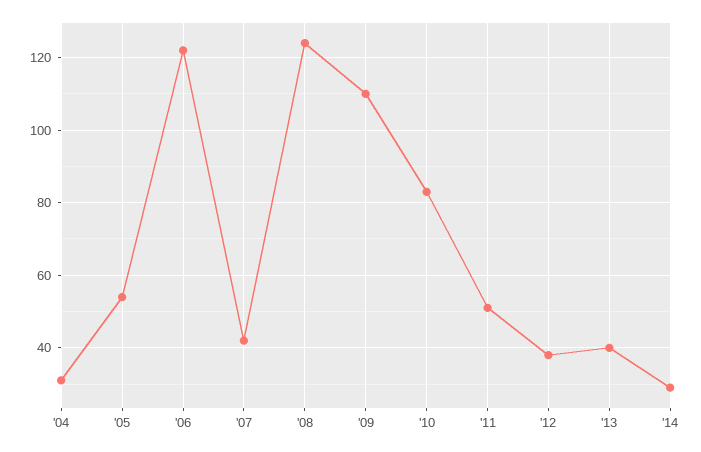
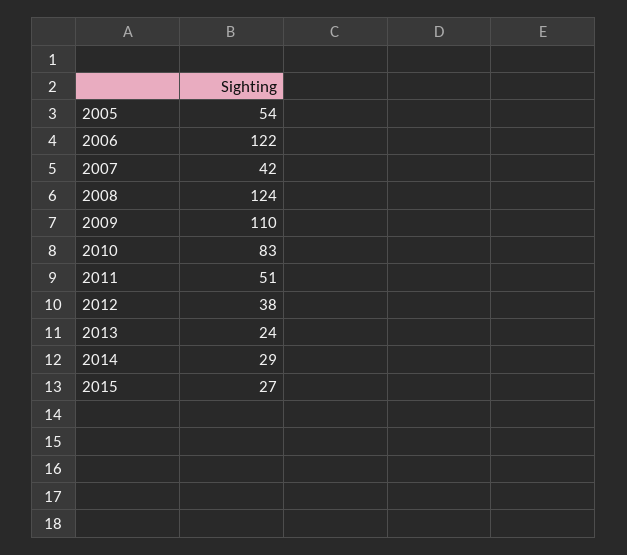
'04: 30 -> none
'13: 40 -> 24
2015: none -> 27

